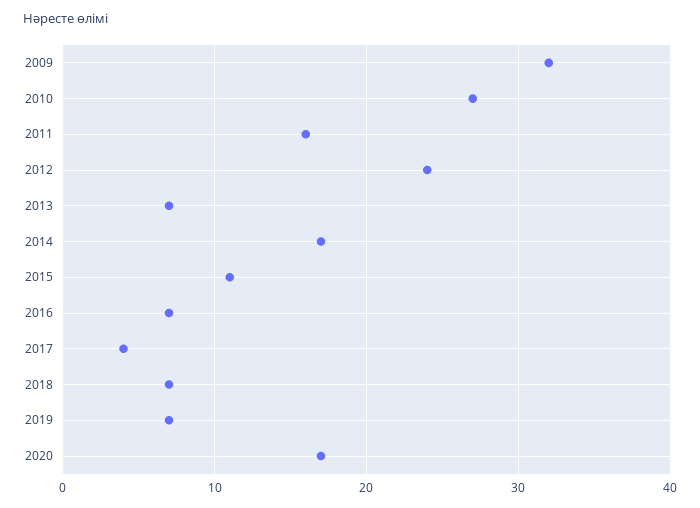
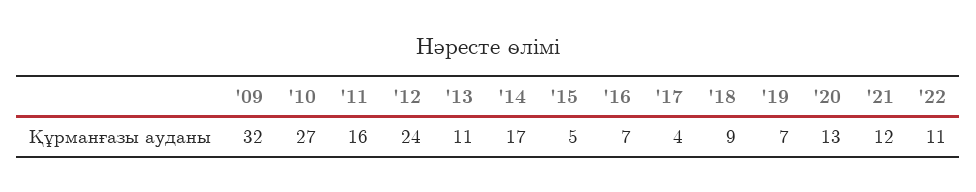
2013: 7 -> 11
2015: 11 -> 5
2018: 7 -> 9
2020: 17 -> 13
'21: none -> 12
'22: none -> 11

